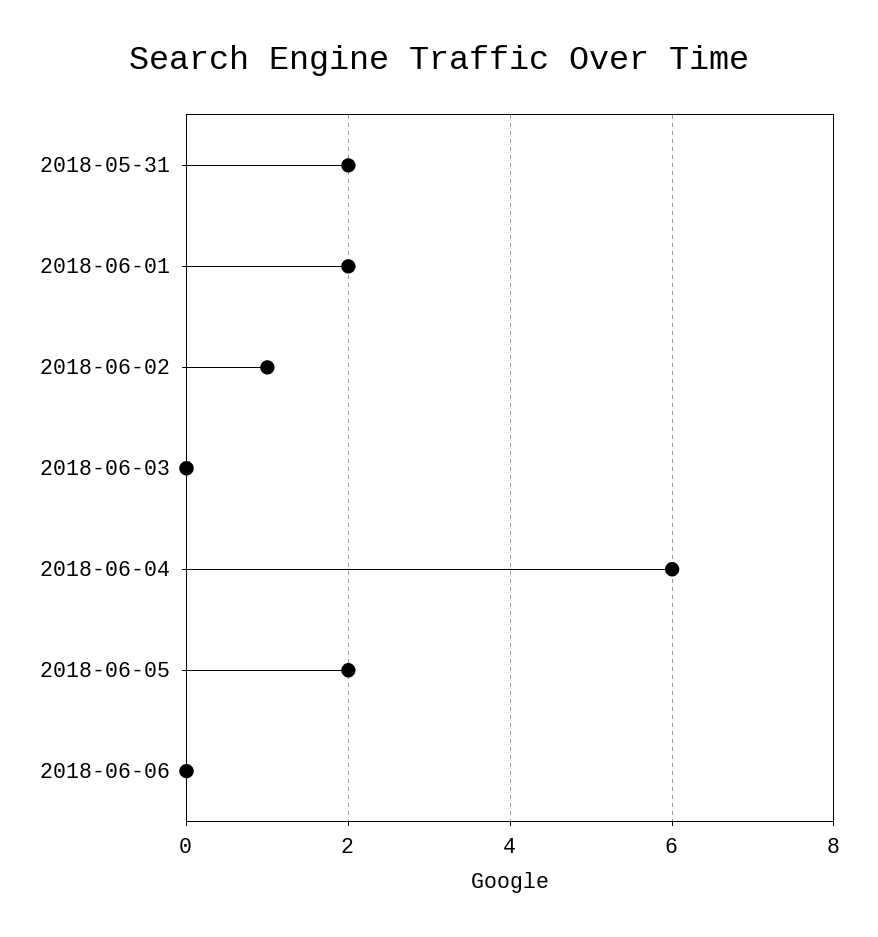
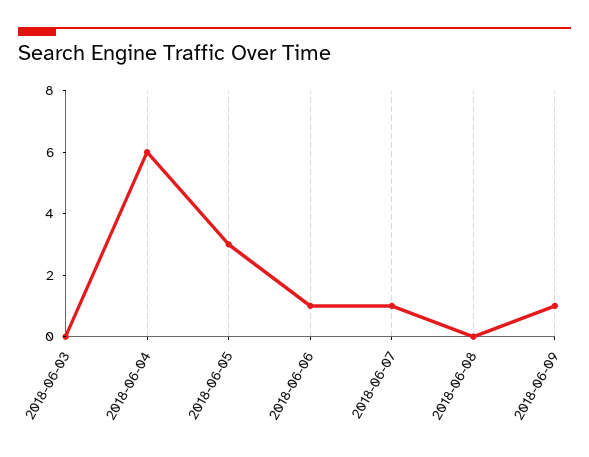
2018-05-31: 2 -> none
2018-06-01: 2 -> none
2018-06-02: 1 -> none
2018-06-05: 2 -> 3
2018-06-06: 0 -> 1
2018-06-07: none -> 1
2018-06-08: none -> 0
2018-06-09: none -> 1

